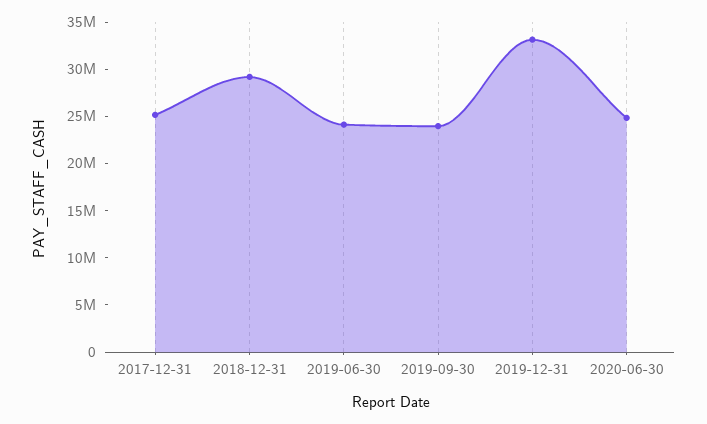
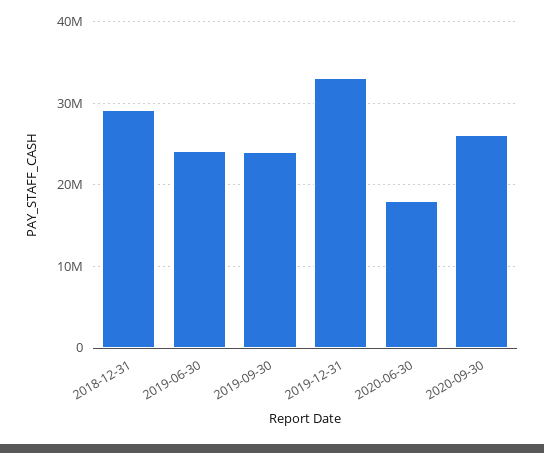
2017-12-31: 25000000 -> none
2020-06-30: 25000000 -> 18000000
2020-09-30: none -> 26000000

